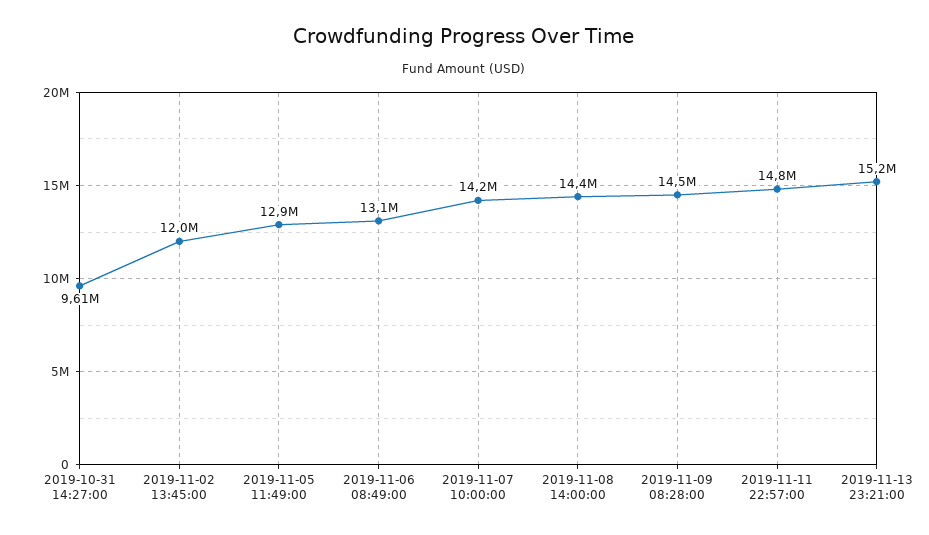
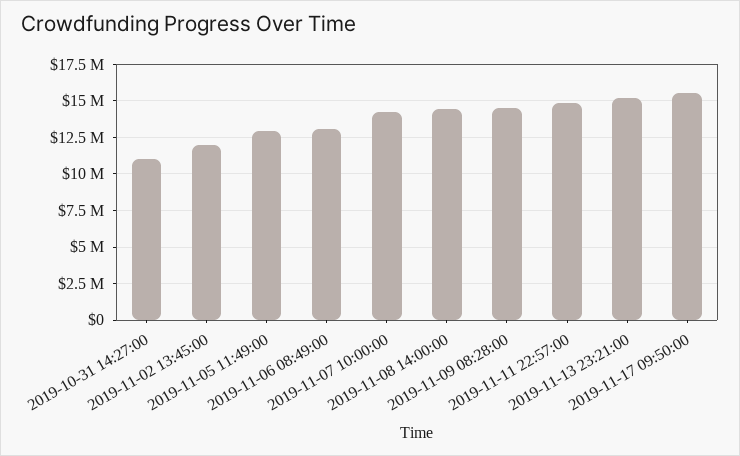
2019-10-31 14:27:00: 9610000 -> 11000000
2019-11-17 09:50:00: none -> 15500000

